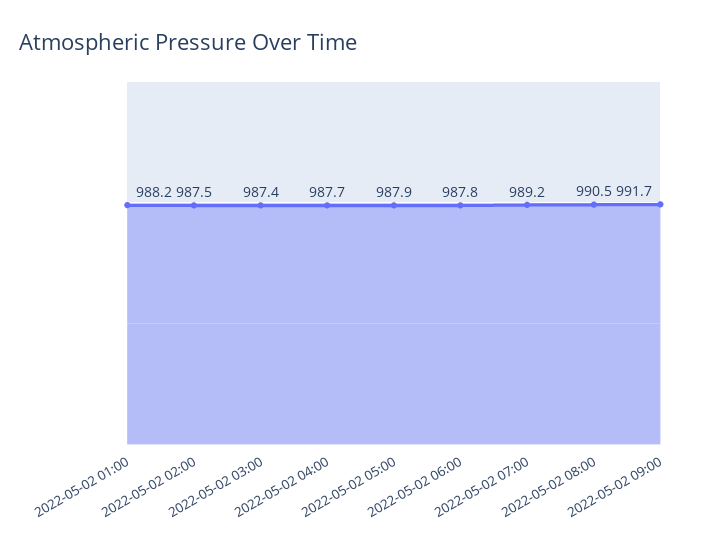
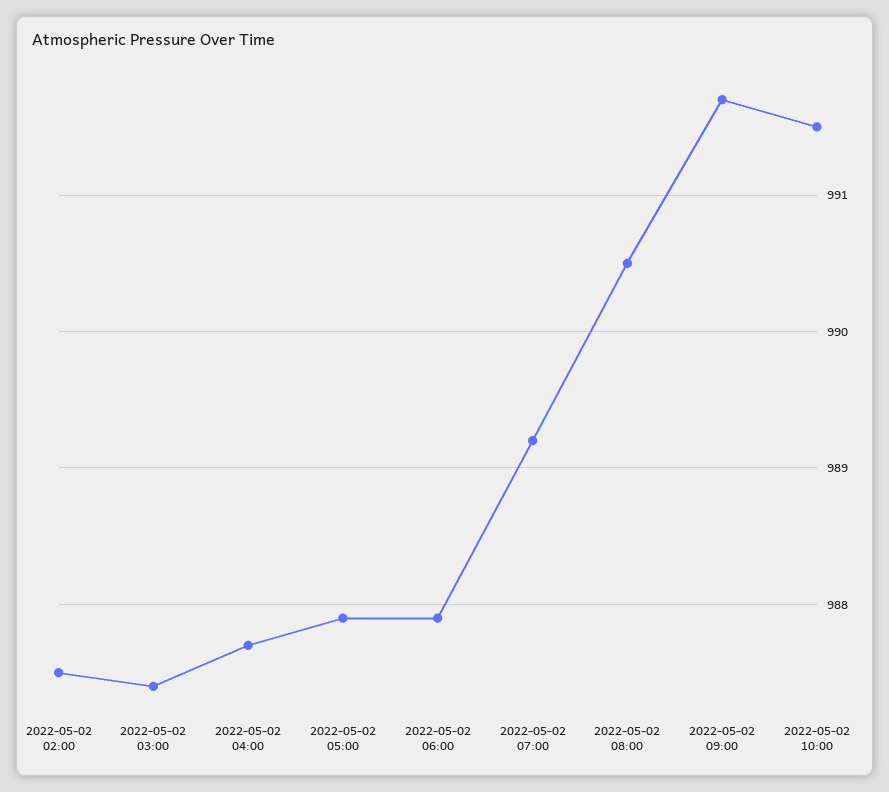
2022-05-02 01:00: 988.2 -> none
2022-05-02 06:00: 987.8 -> 987.9
2022-05-02 10:00: none -> 991.5

